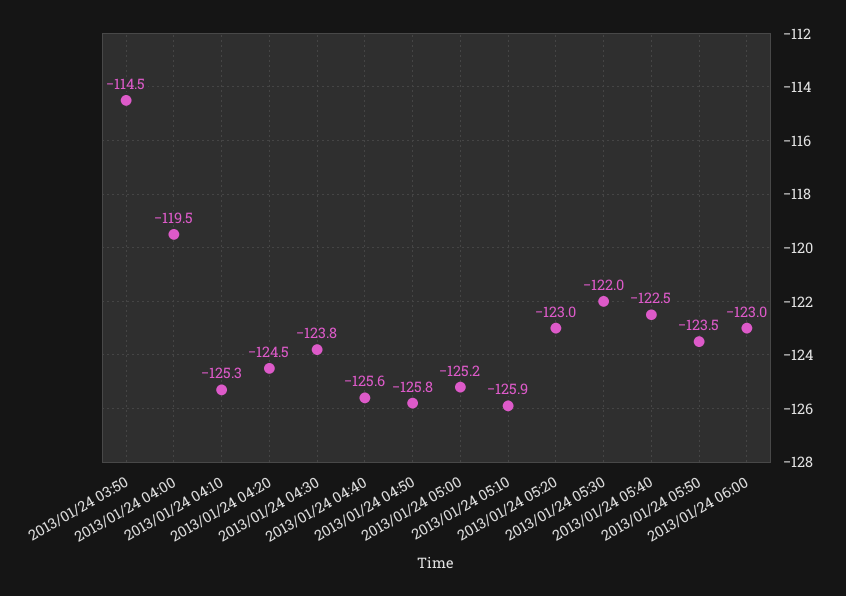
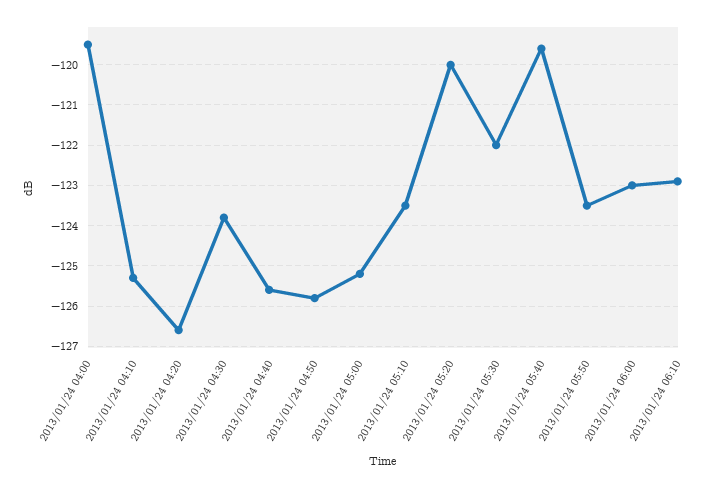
2013/01/24 03:50: -114.5 -> none
2013/01/24 04:20: -124.5 -> -126.5
2013/01/24 05:10: -125.9 -> -123.5
2013/01/24 05:20: -123 -> -120
2013/01/24 05:40: -122.5 -> -119.5
2013/01/24 06:10: none -> -123

